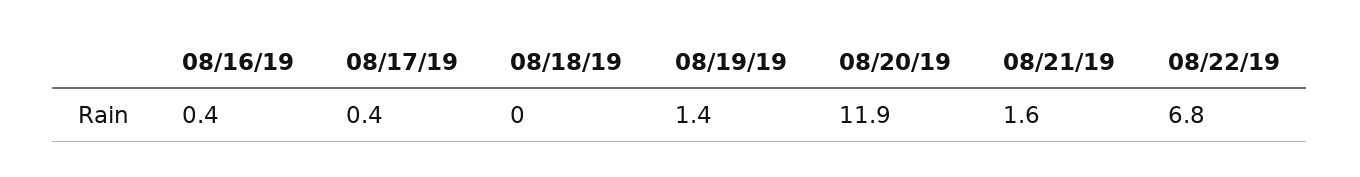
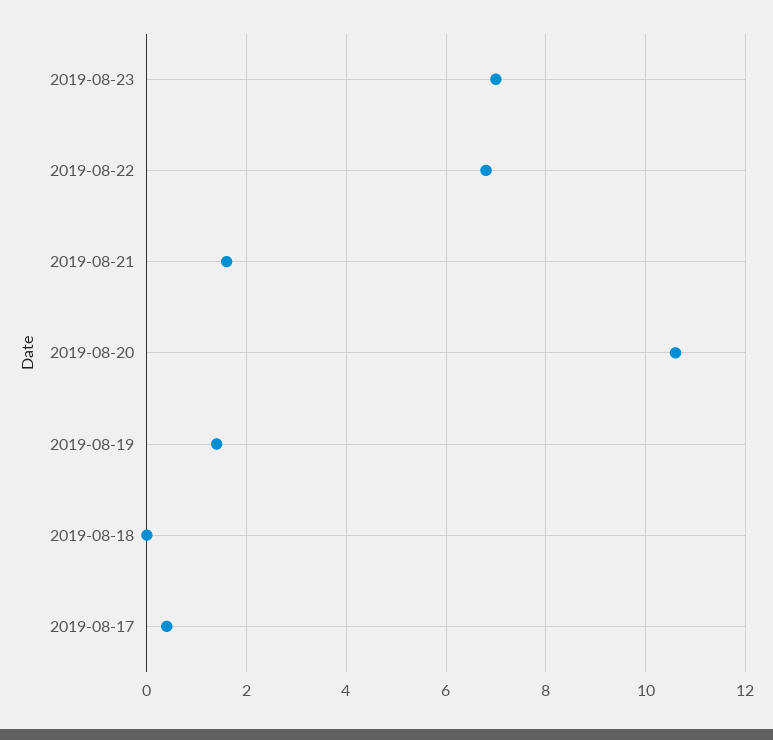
08/16/19: 0.4 -> none
08/20/19: 11.9 -> 10.5
2019-08-23: none -> 7

